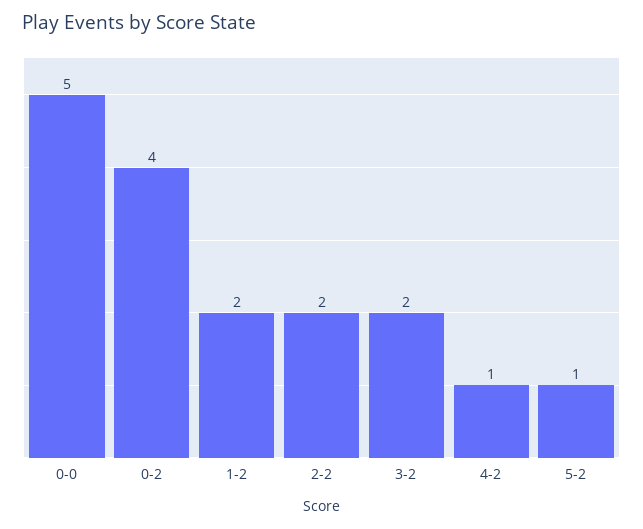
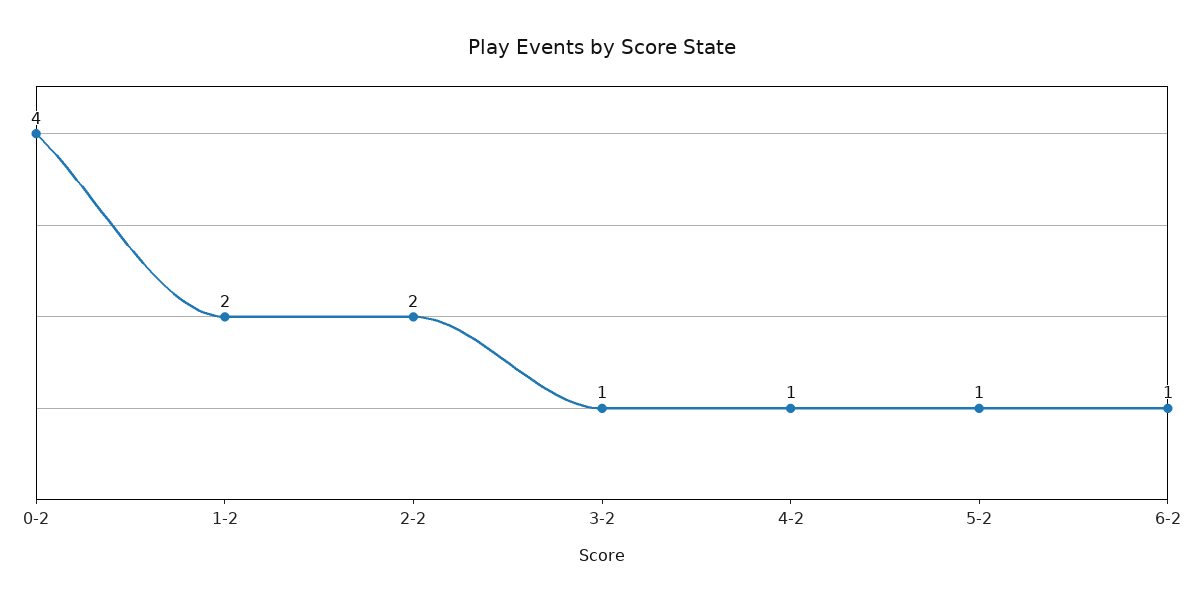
0-0: 5 -> none
3-2: 2 -> 1
6-2: none -> 1

